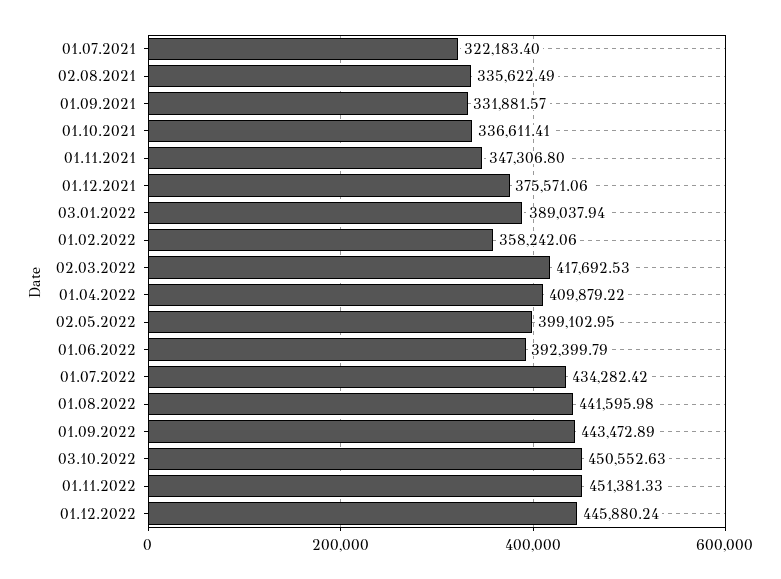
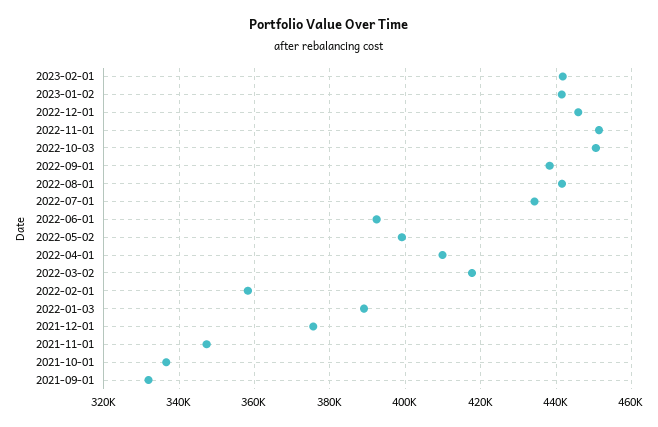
01.07.2021: 322183.4 -> none
02.08.2021: 335622.49 -> none
01.09.2022: 443472.89 -> 438000
2023-02-01: none -> 442000
2023-01-02: none -> 442000

